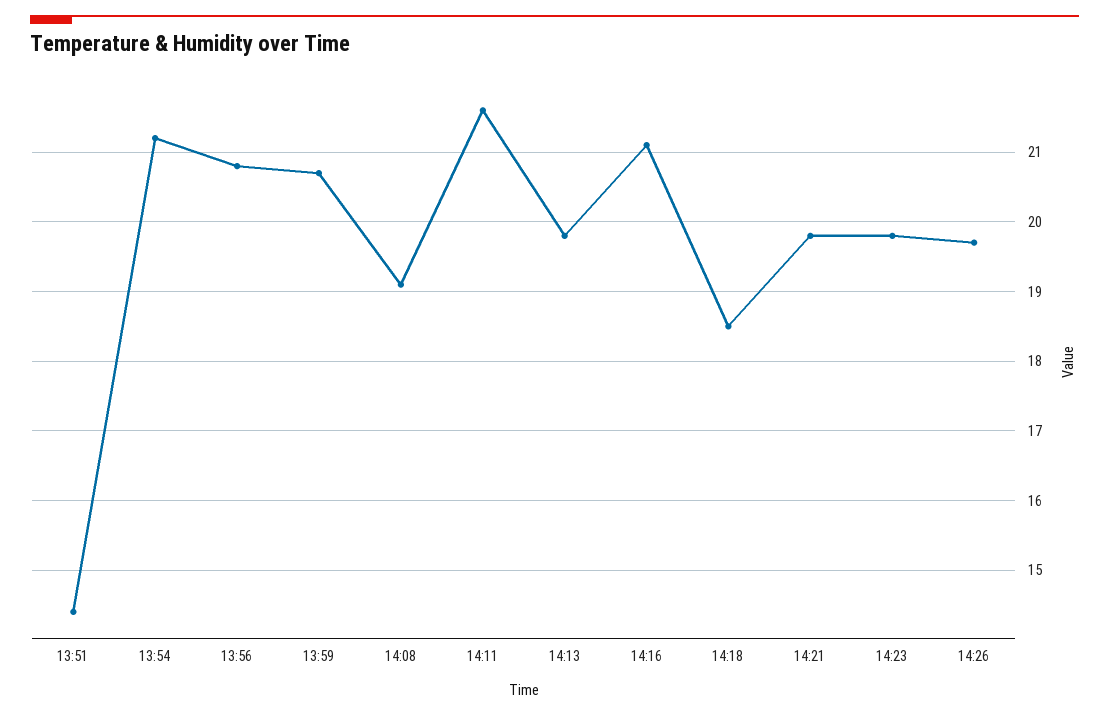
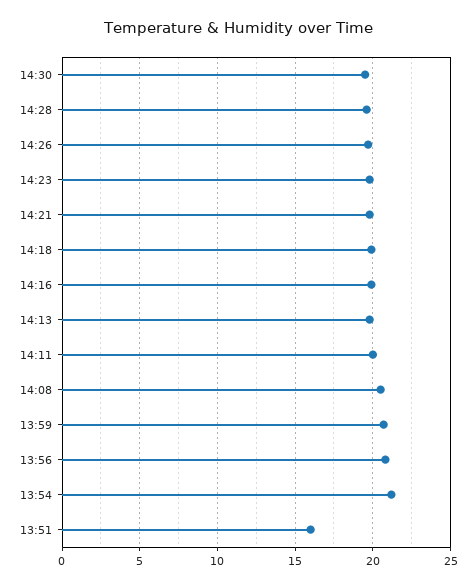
13:51: 14.4 -> 16
14:08: 19.1 -> 20.5
14:11: 21.6 -> 20
14:16: 21.1 -> 20
14:18: 18.5 -> 20
14:30: none -> 19.5
14:28: none -> 19.5

